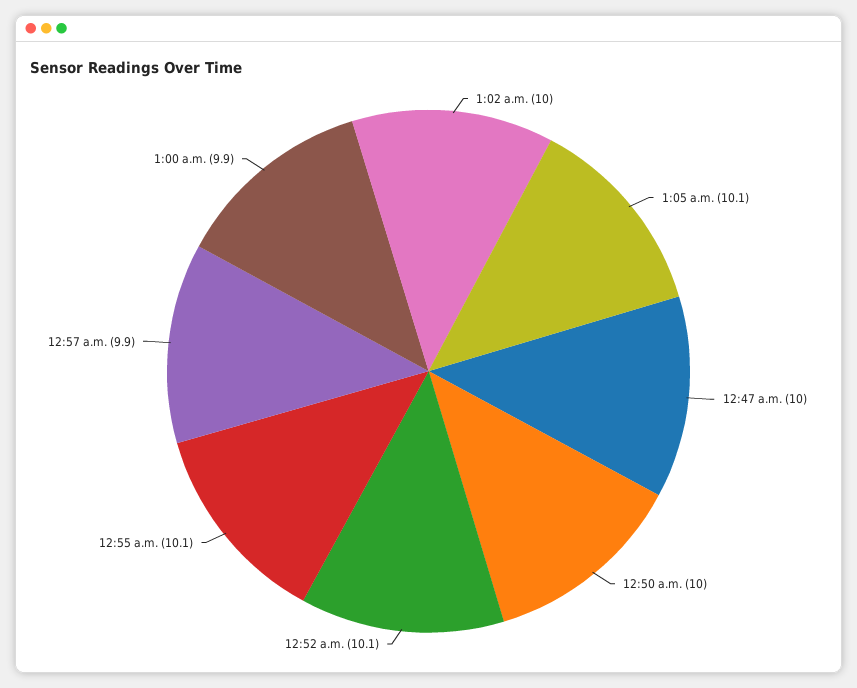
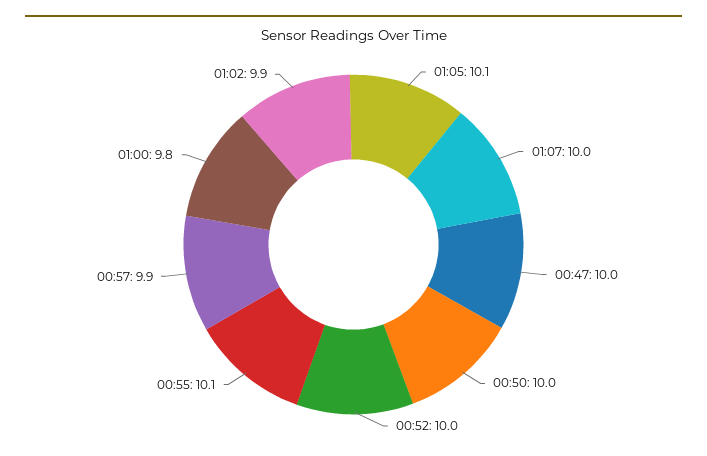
1:02 a.m.: 10 -> 9.9
12:52 a.m.: 10.1 -> 10
1:00 a.m.: 9.9 -> 9.8
01:07: none -> 10

